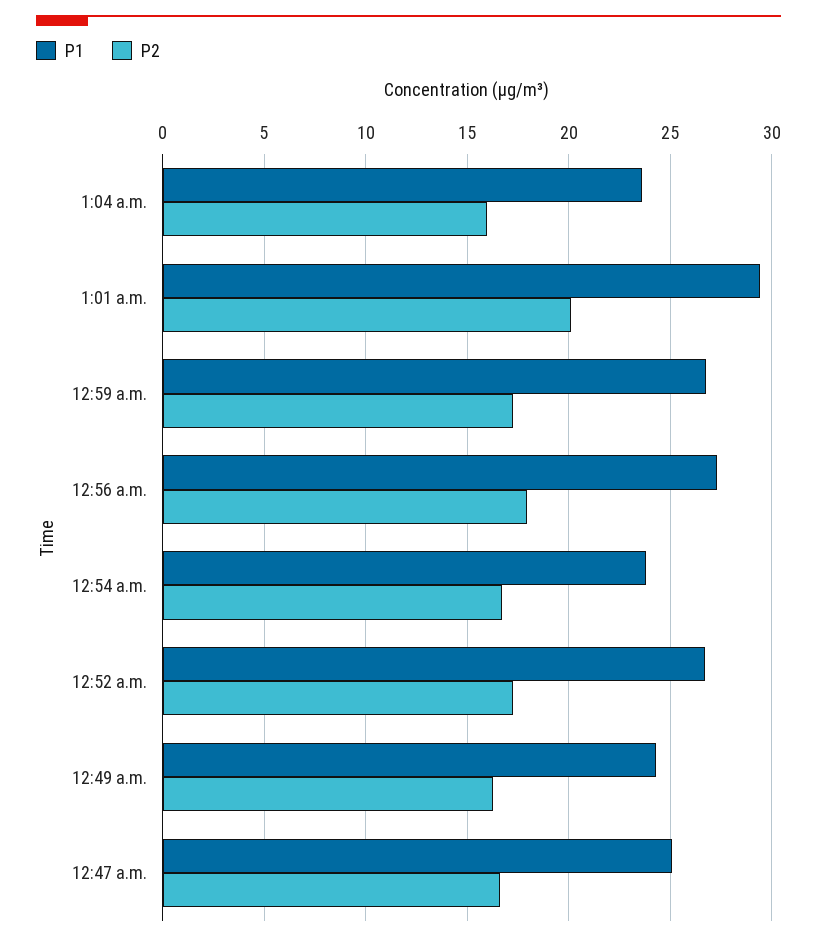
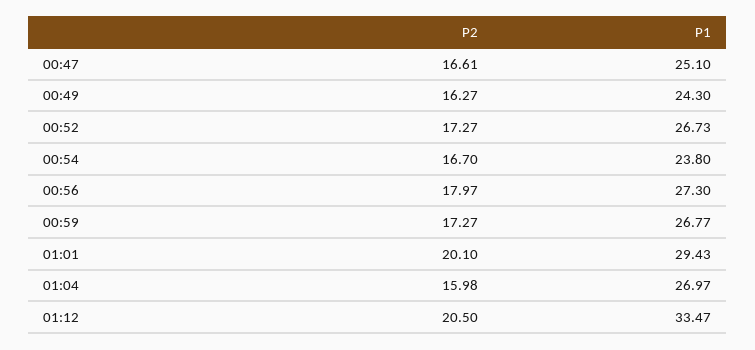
P1, 1:04 a.m.: 23.5 -> 26.97
P2, 01:12: none -> 20.5
P1, 01:12: none -> 33.47

